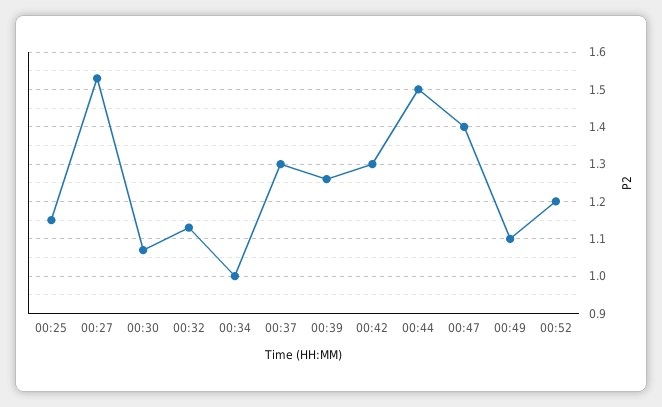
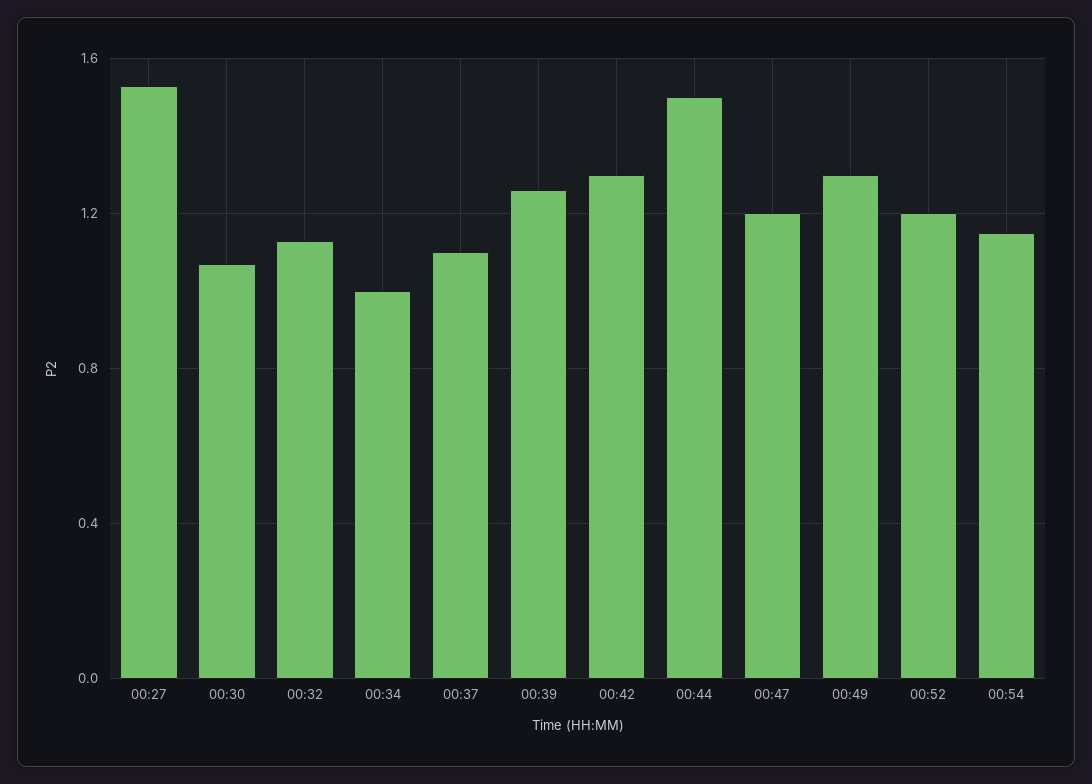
00:25: 1.15 -> none
00:37: 1.3 -> 1.1
00:47: 1.4 -> 1.2
00:49: 1.1 -> 1.3
00:54: none -> 1.15

